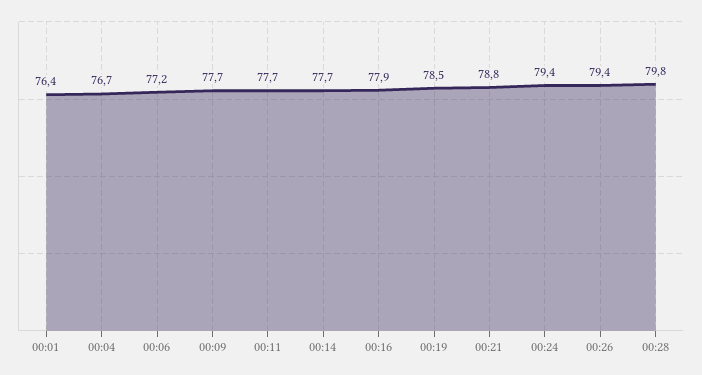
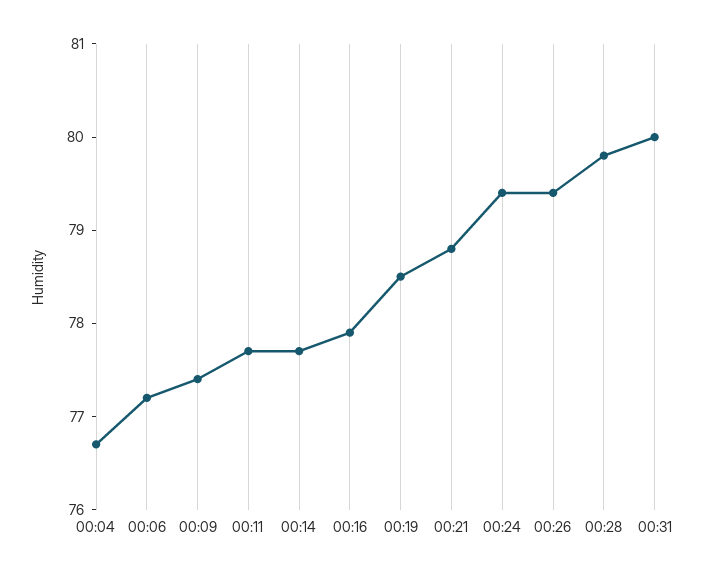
00:01: 76.4 -> none
00:09: 77.7 -> 77.4
00:31: none -> 80

